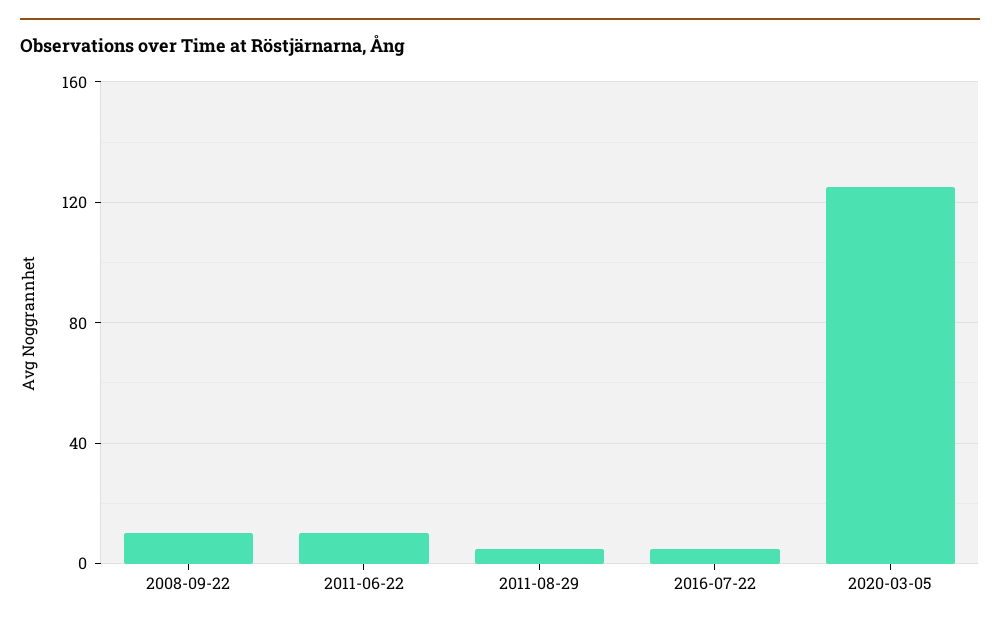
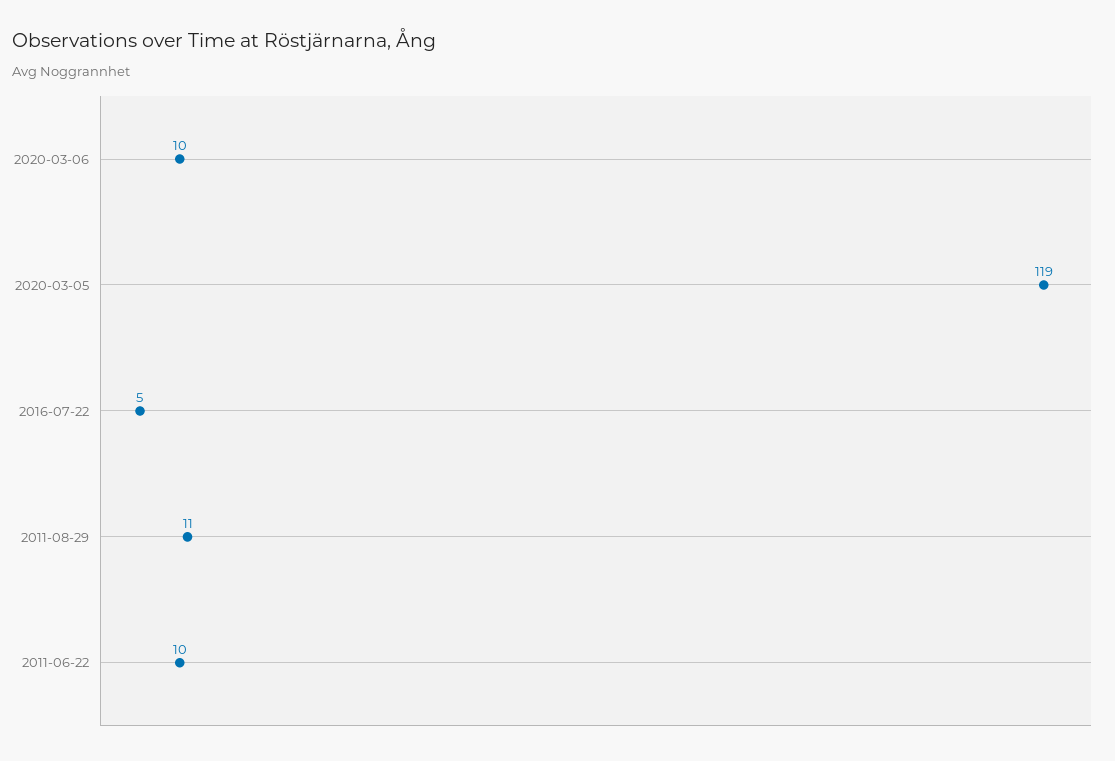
2008-09-22: 10 -> none
2011-08-29: 5 -> 11
2020-03-05: 125 -> 119
2020-03-06: none -> 10

